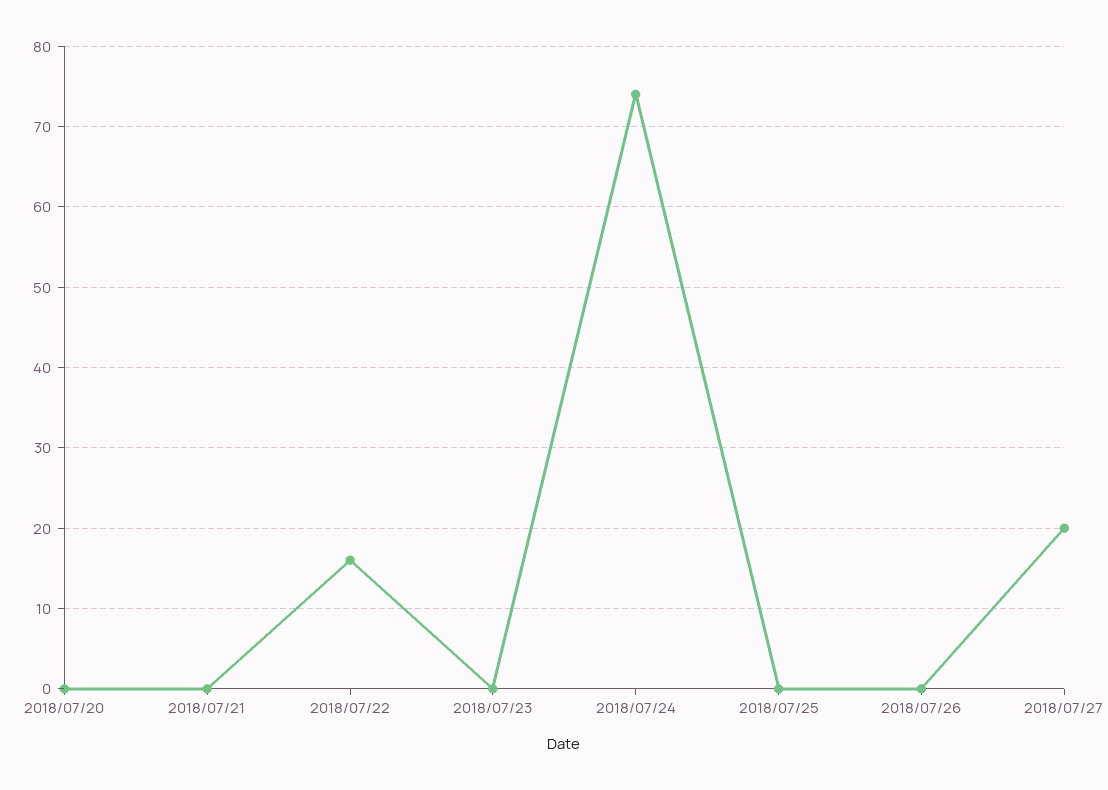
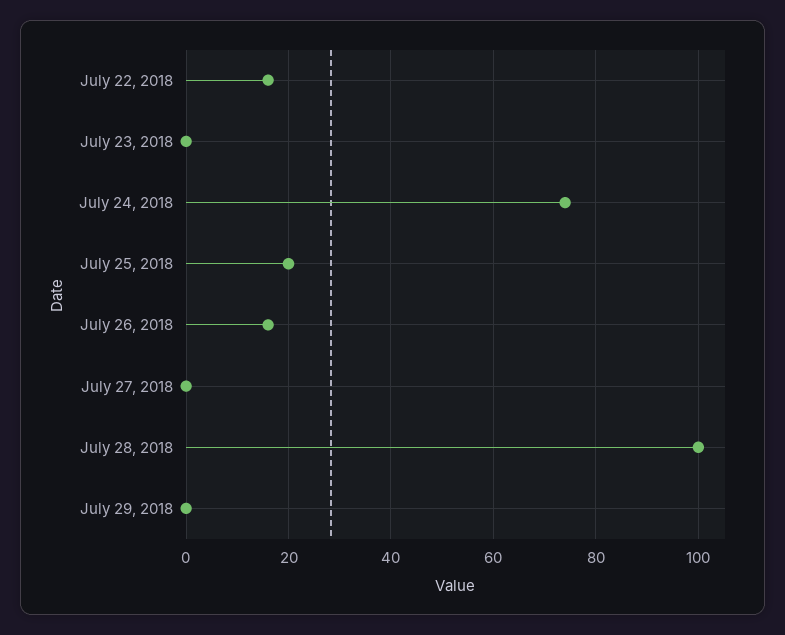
2018/07/20: 0 -> none
2018/07/21: 0 -> none
2018/07/25: 0 -> 20
2018/07/26: 0 -> 15
2018/07/27: 20 -> 0
July 28, 2018: none -> 100
July 29, 2018: none -> 0

